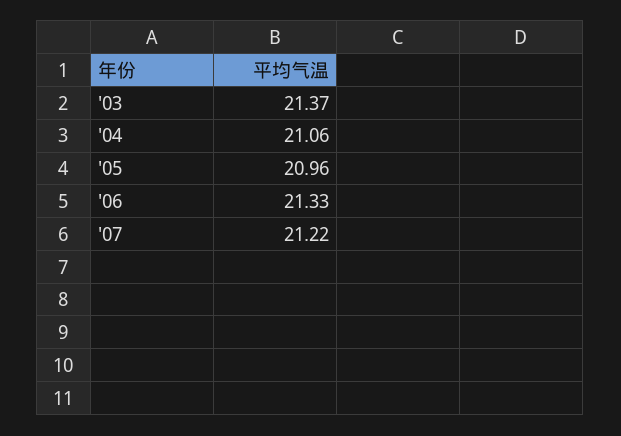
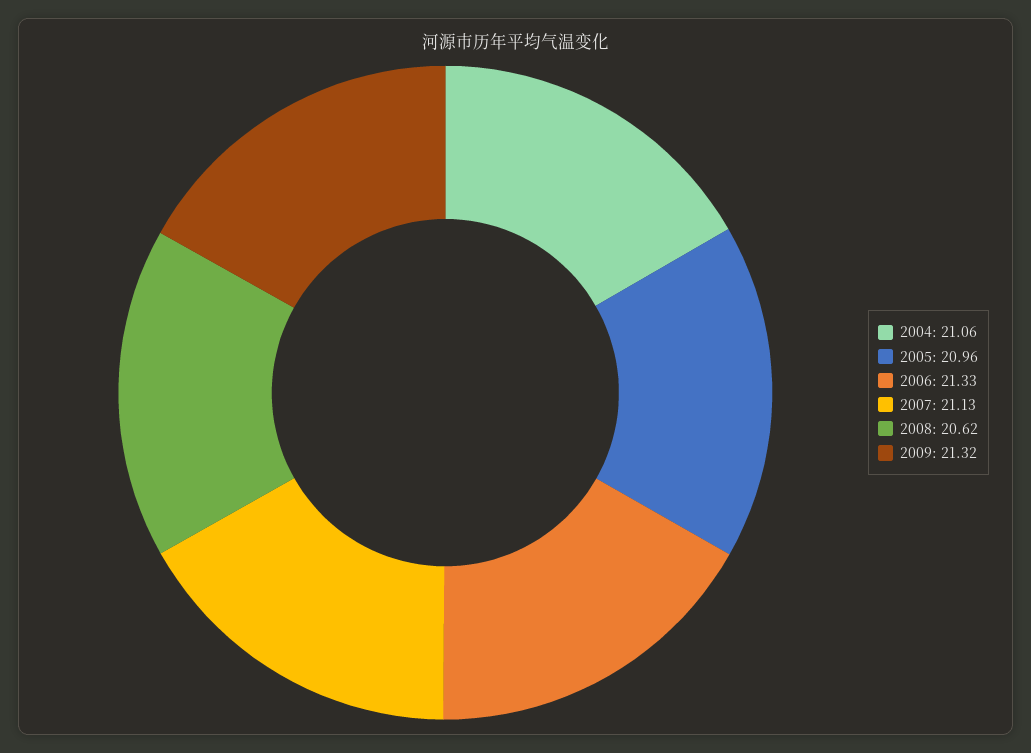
'03: 21.37 -> none
'07: 21.22 -> 21.13
2008: none -> 20.62
2009: none -> 21.32

